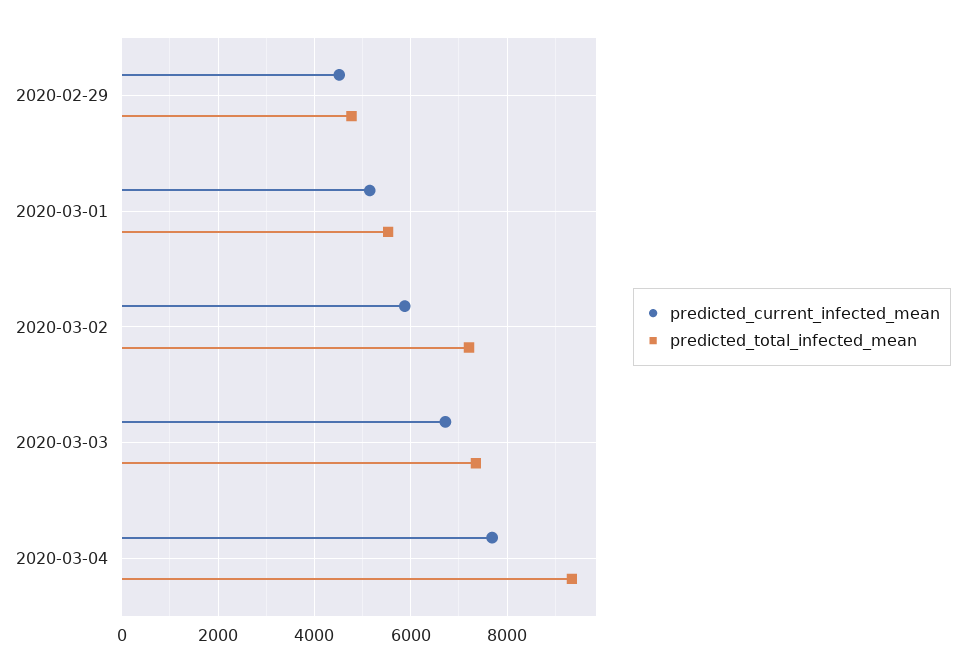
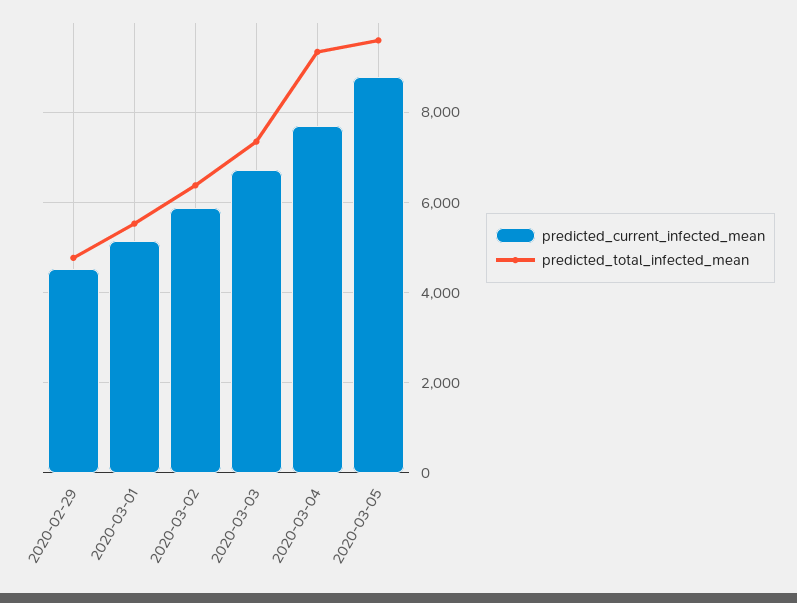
predicted_total_infected_mean, 2020-03-02: 7200 -> 6400
predicted_current_infected_mean, 2020-03-05: none -> 8800
predicted_total_infected_mean, 2020-03-05: none -> 9600

